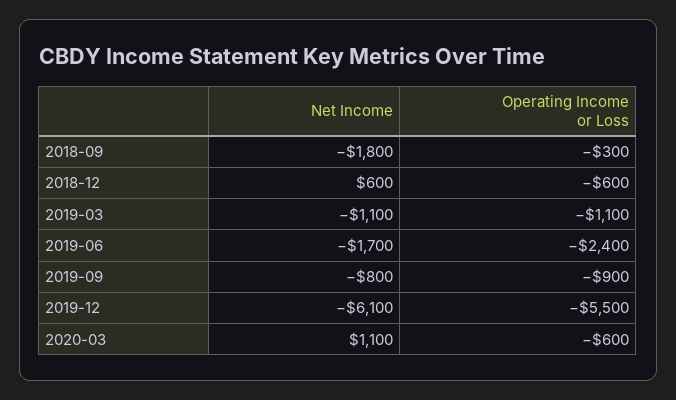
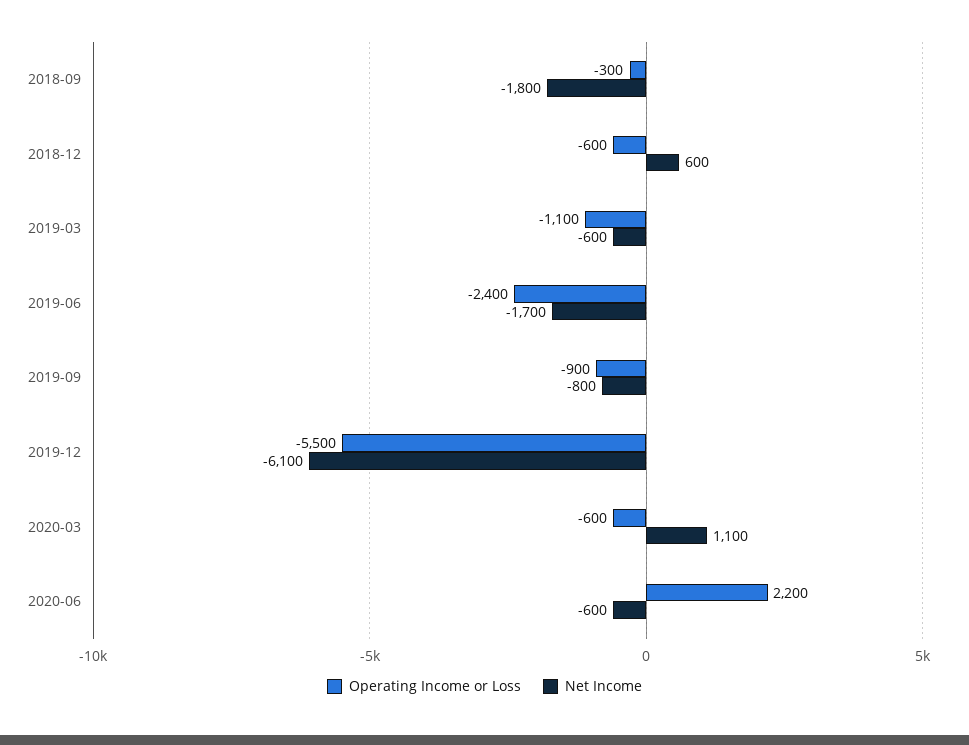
Net Income, 2019-03: -1100 -> -600
Operating Income or Loss, 2020-06: none -> 2200
Net Income, 2020-06: none -> -600

